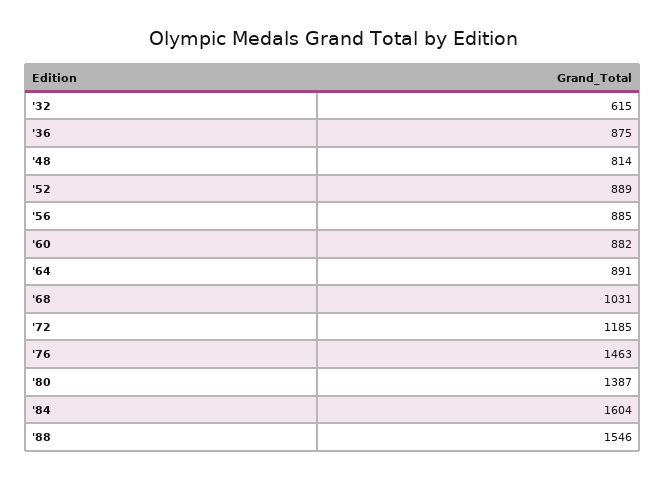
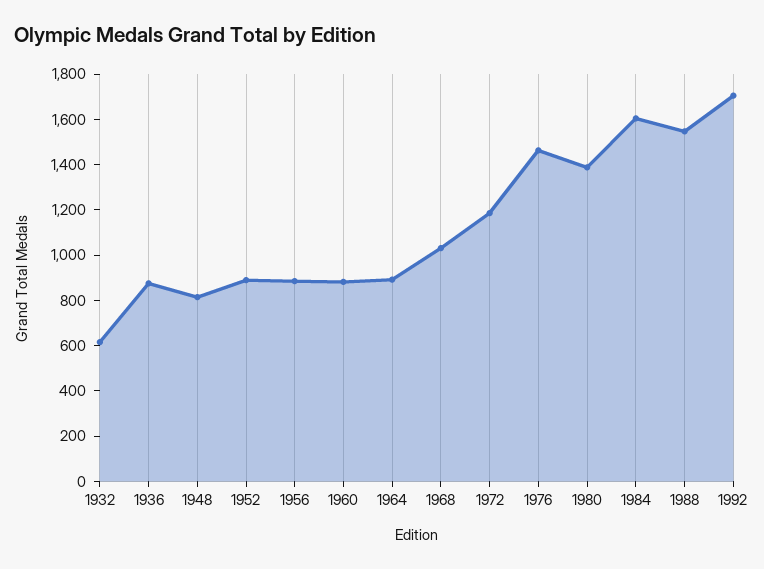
1992: none -> 1700

